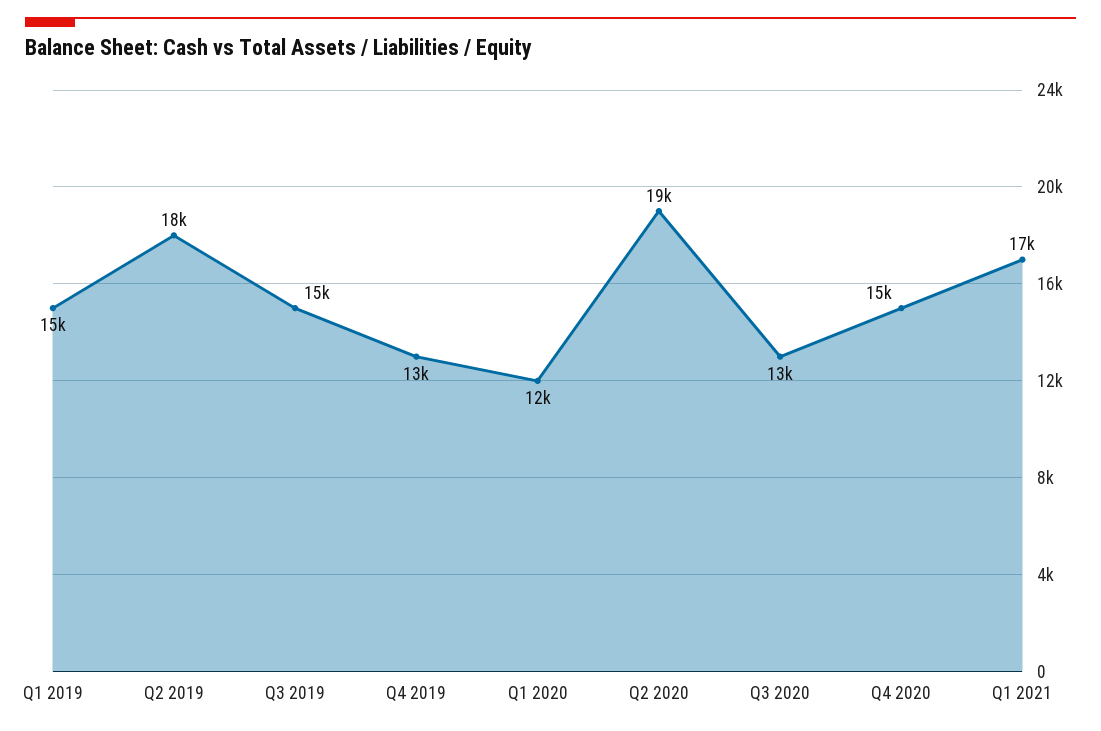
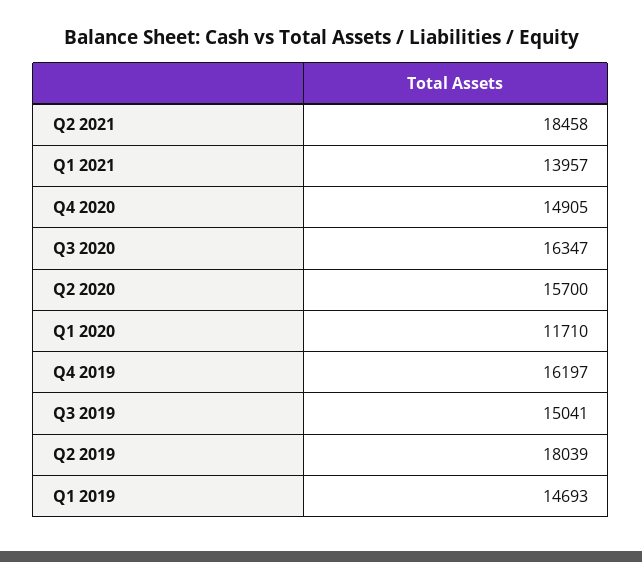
Q4 2019: 13000 -> 16197
Q2 2020: 19000 -> 15700
Q3 2020: 13000 -> 16347
Q1 2021: 17000 -> 13957
Q2 2021: none -> 18458

